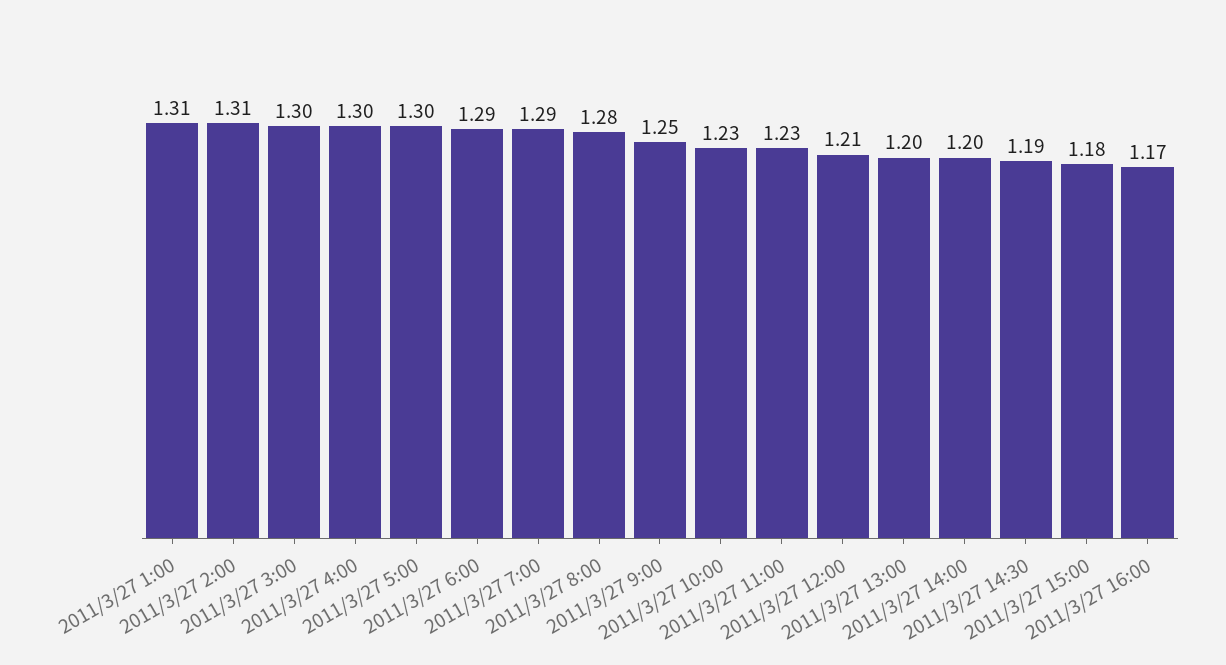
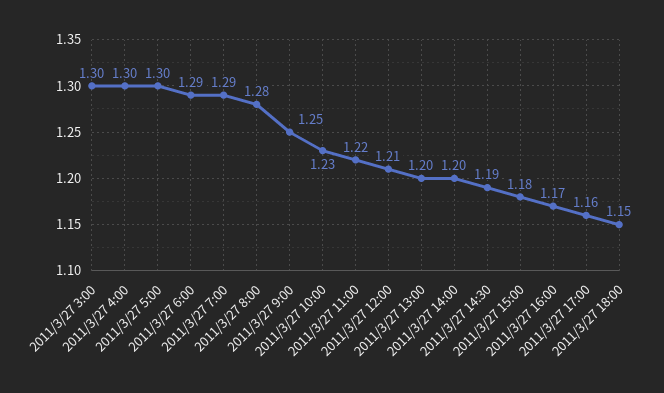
2011/3/27 1:00: 1.31 -> none
2011/3/27 2:00: 1.31 -> none
2011/3/27 11:00: 1.23 -> 1.22
2011/3/27 17:00: none -> 1.16
2011/3/27 18:00: none -> 1.15

